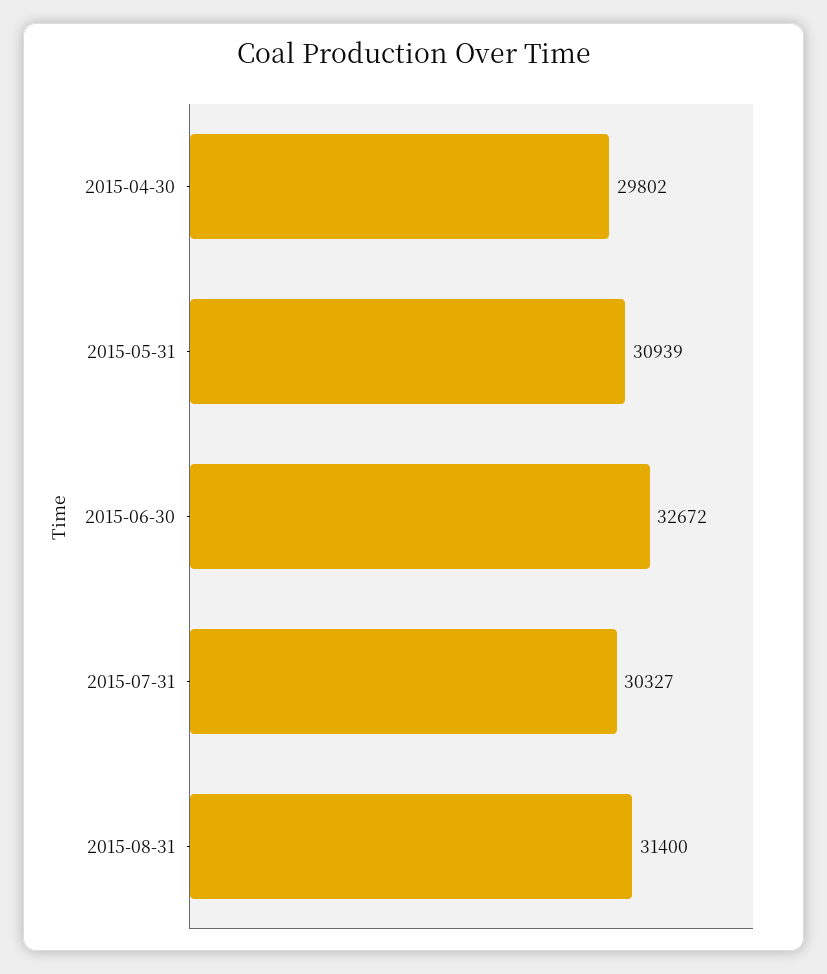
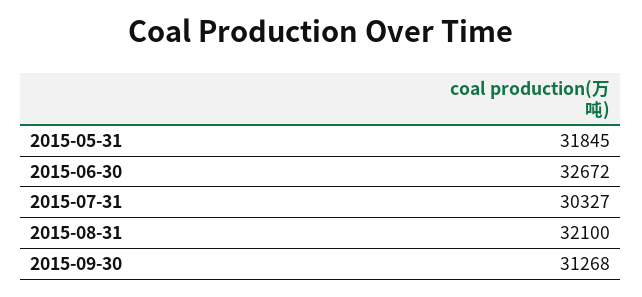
2015-04-30: 29802 -> none
2015-05-31: 30939 -> 31845
2015-08-31: 31400 -> 32100
2015-09-30: none -> 31268

